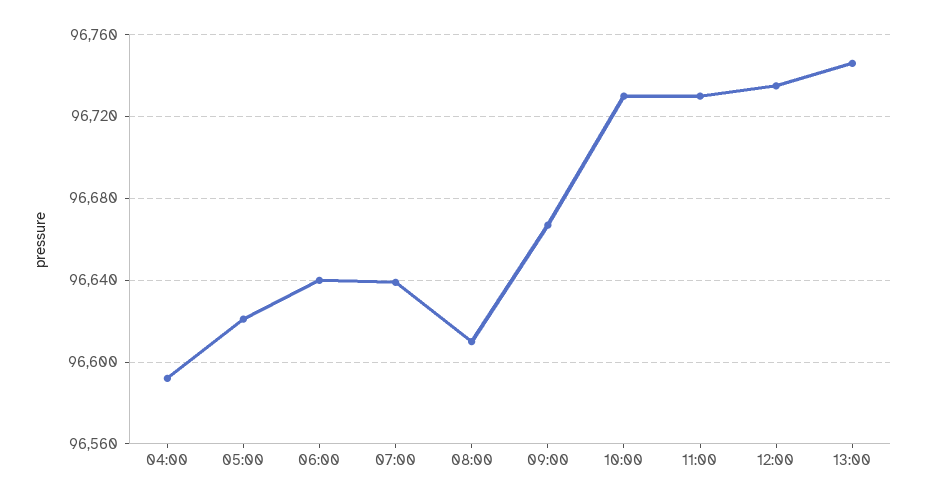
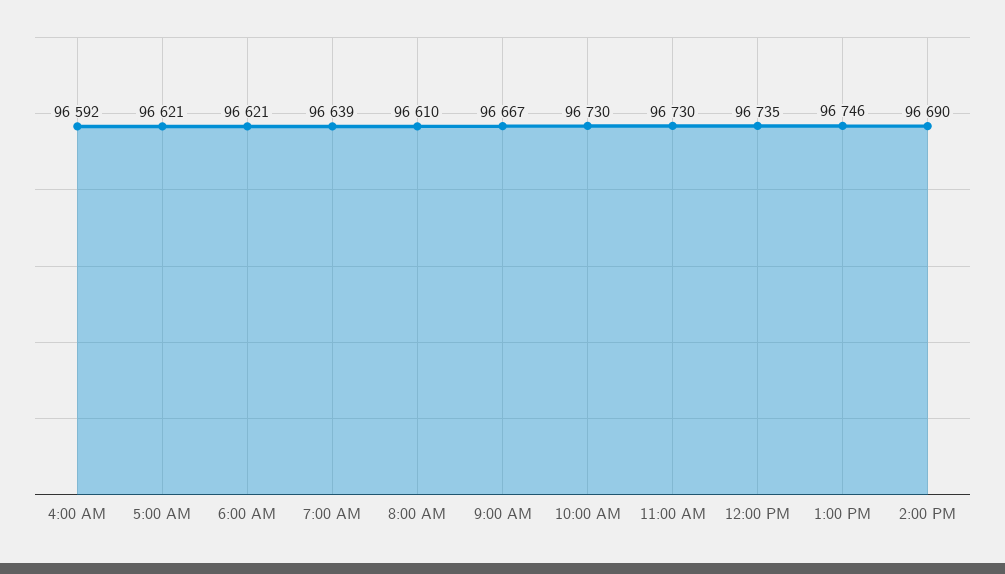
06:00: 96640 -> 96621
2:00 PM: none -> 96690

